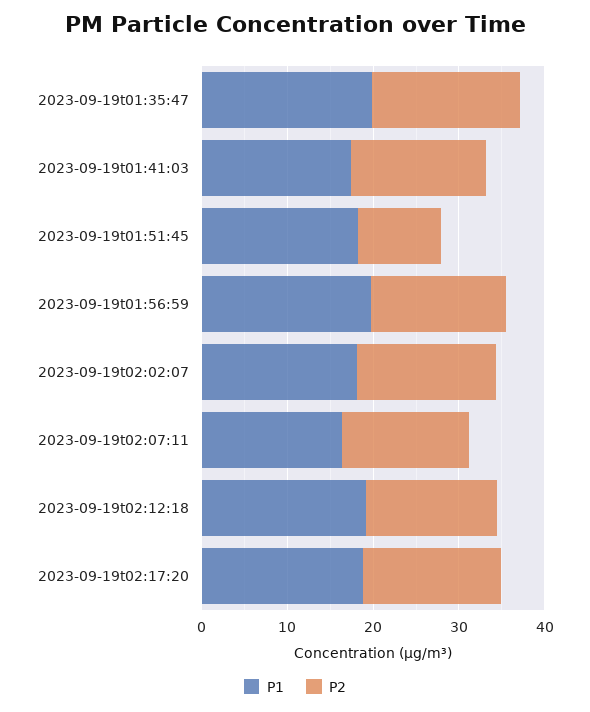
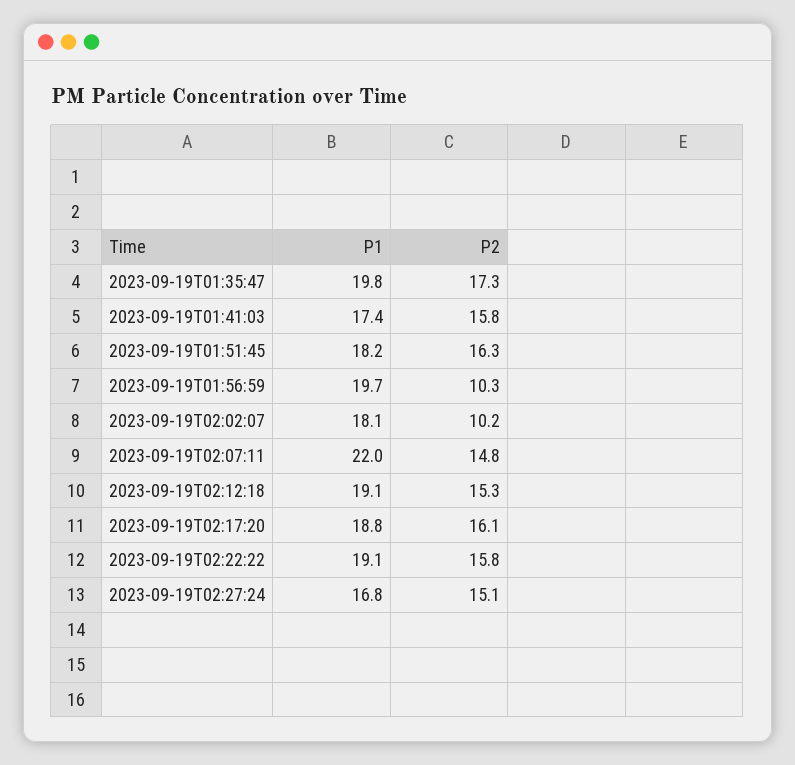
P2, 2023-09-19t01:51:45: 10 -> 16.3
P2, 2023-09-19t01:56:59: 16 -> 10.3
P2, 2023-09-19t02:02:07: 16 -> 10.2
P1, 2023-09-19t02:07:11: 16 -> 22
P1, 2023-09-19T02:22:22: none -> 19.1
P2, 2023-09-19T02:22:22: none -> 15.8
P1, 2023-09-19T02:27:24: none -> 16.8
P2, 2023-09-19T02:27:24: none -> 15.1

